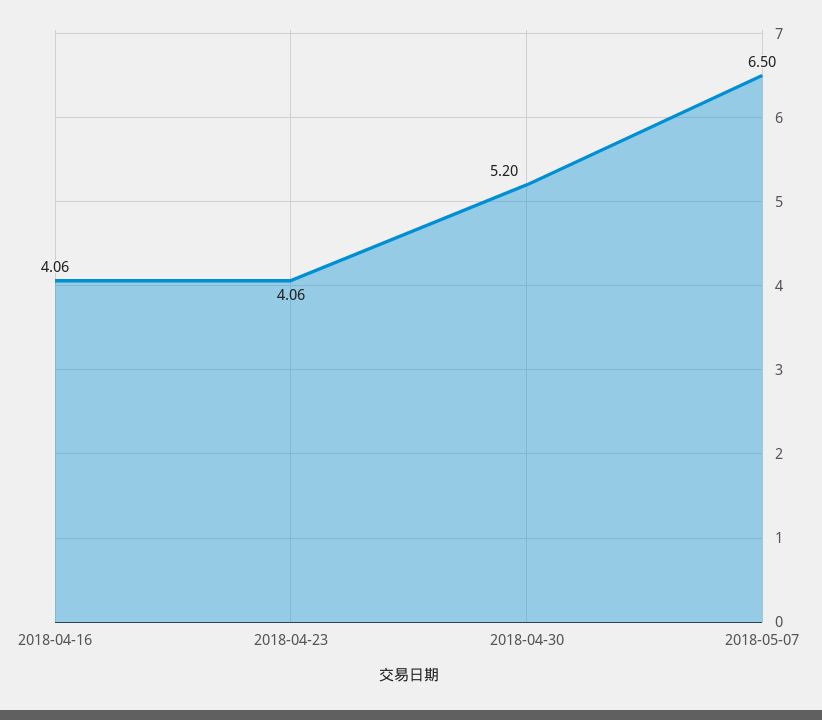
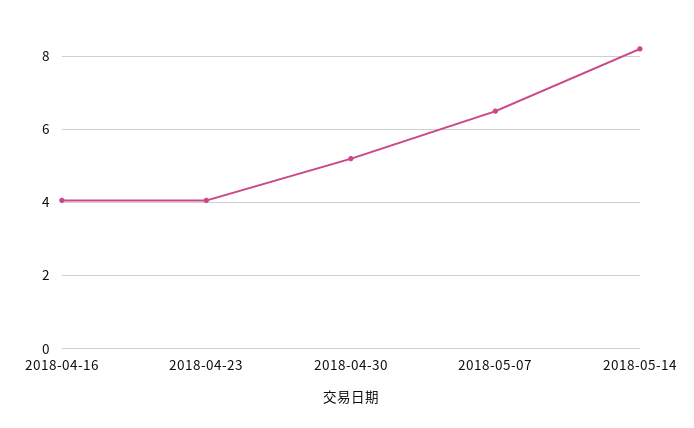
2018-05-14: none -> 8.2

